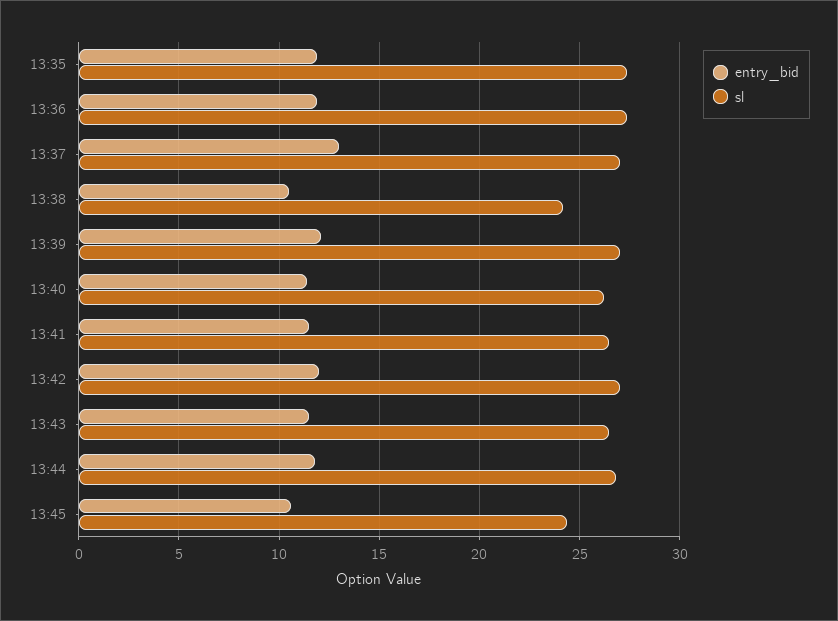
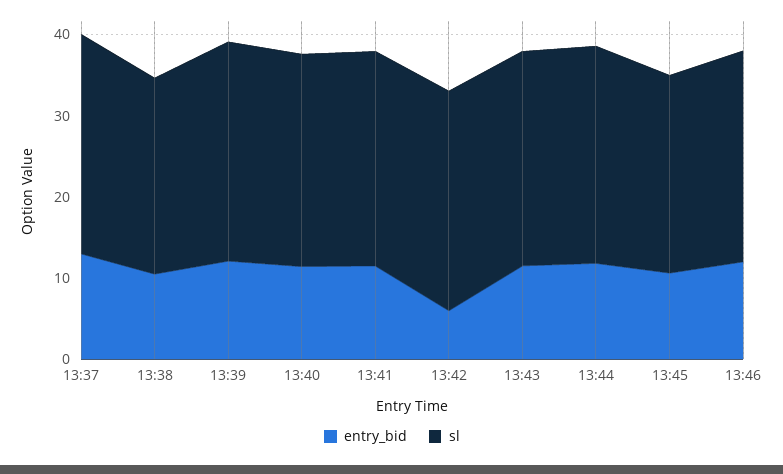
entry_bid, 13:35: 12 -> none
sl, 13:35: 27.5 -> none
entry_bid, 13:36: 12 -> none
sl, 13:36: 27.5 -> none
entry_bid, 13:42: 12 -> 6
entry_bid, 13:46: none -> 12
sl, 13:46: none -> 26

